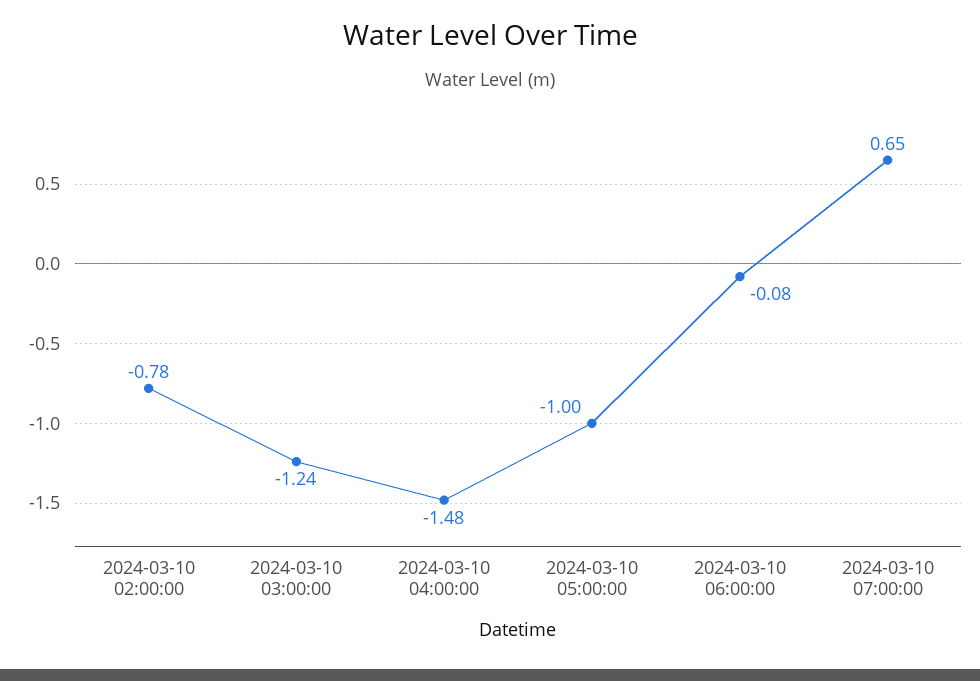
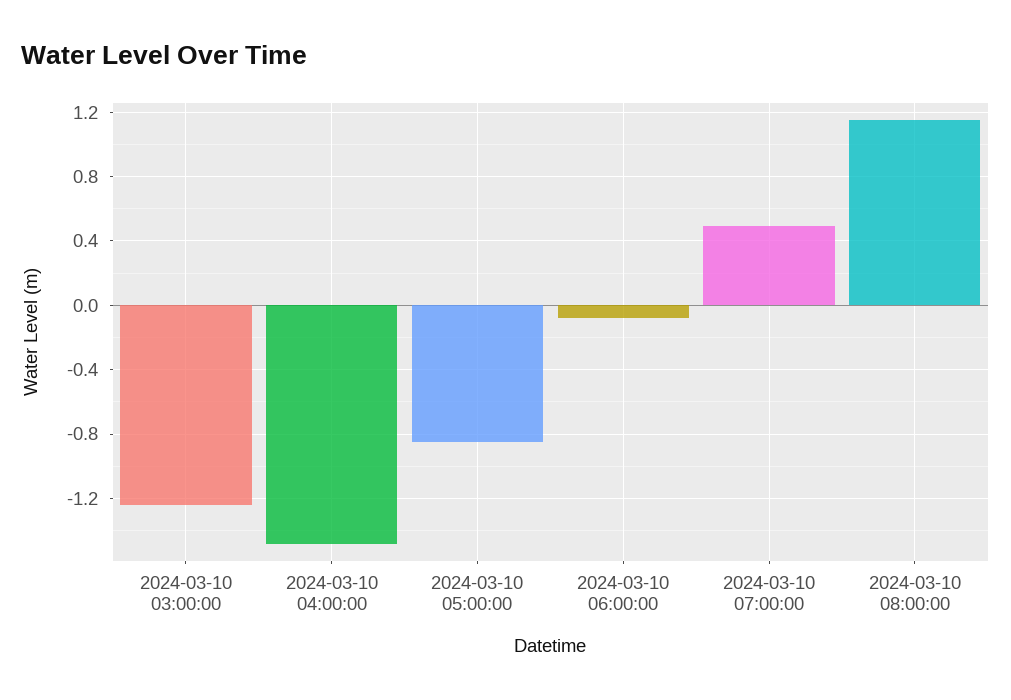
2024-03-10 02:00:00: -0.78 -> none
2024-03-10 05:00:00: -1 -> -0.85
2024-03-10 07:00:00: 0.65 -> 0.5
2024-03-10 08:00:00: none -> 1.15

